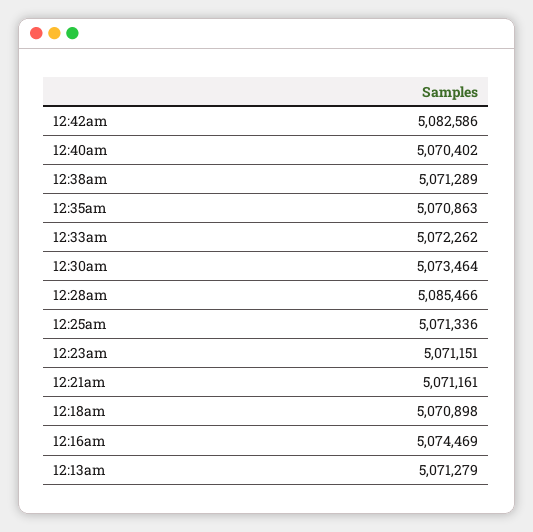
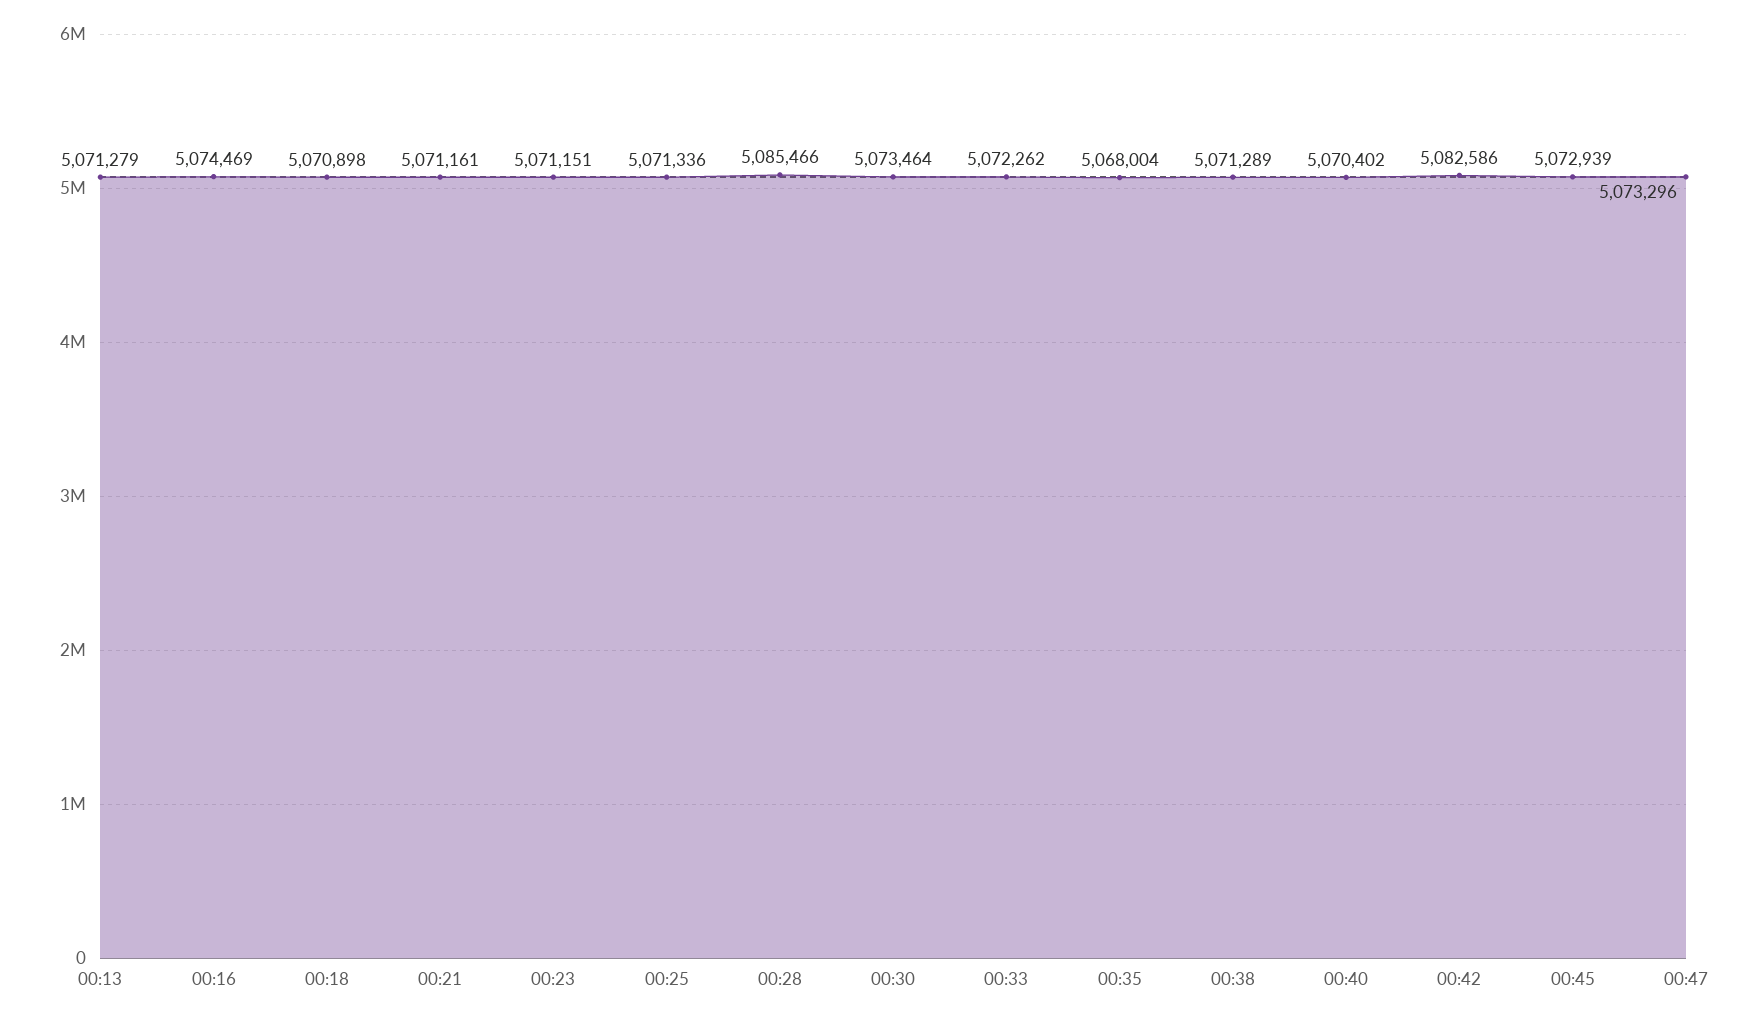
12:35am: 5070863 -> 5068004
00:45: none -> 5072939
00:47: none -> 5073296

